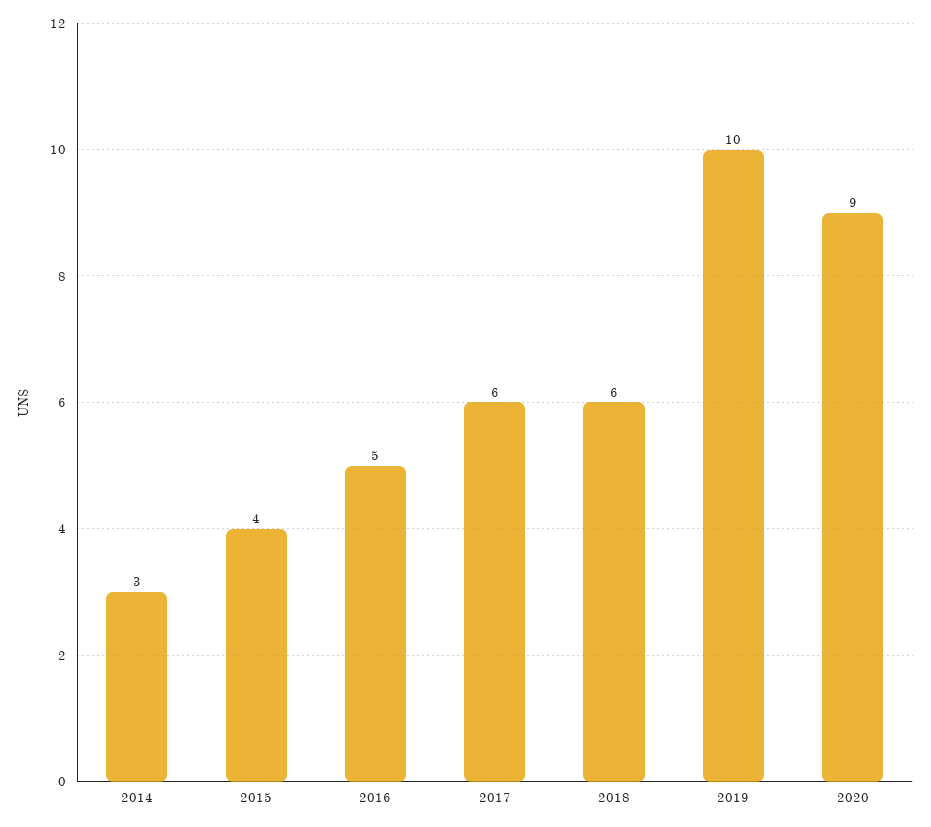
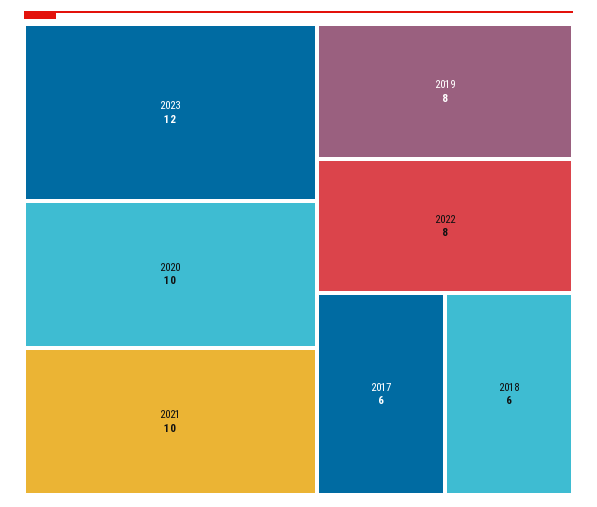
2014: 3 -> none
2015: 4 -> none
2016: 5 -> none
2019: 10 -> 8
2020: 9 -> 10
2023: none -> 12
2021: none -> 10
2022: none -> 8

